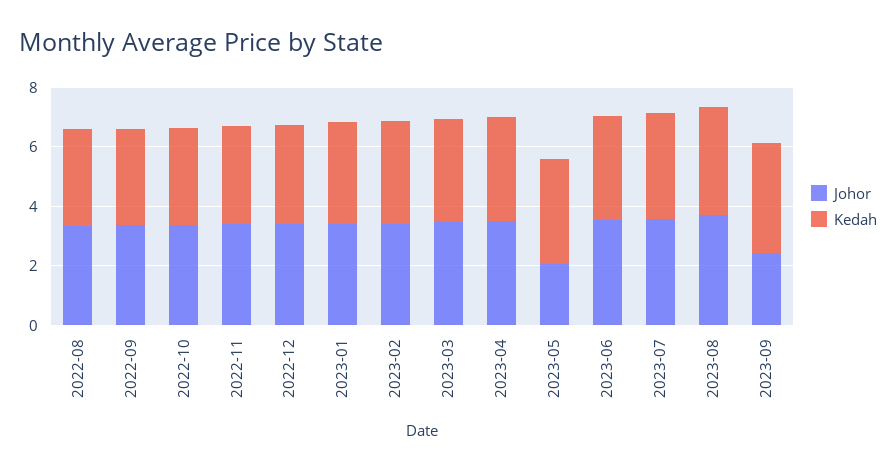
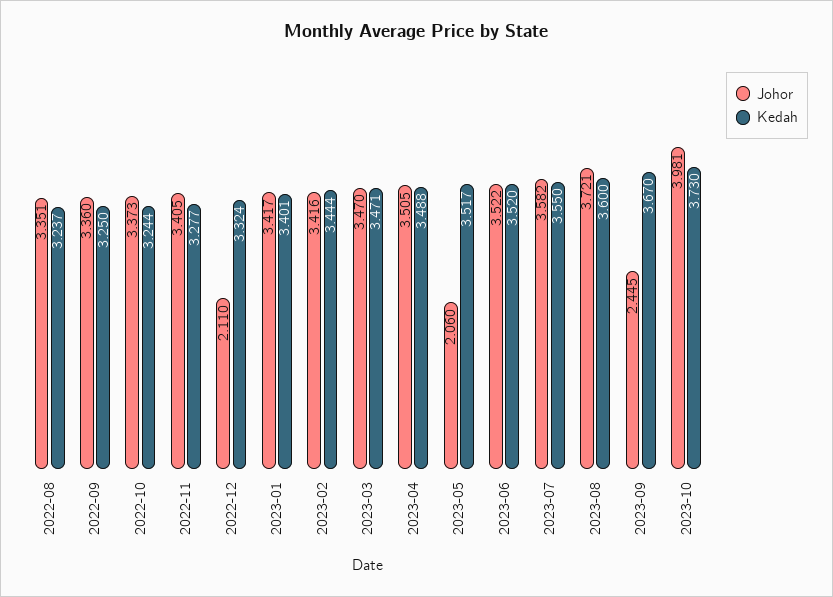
Johor, 2022-12: 3.5 -> 2.11
Johor, 2023-10: none -> 3.981
Kedah, 2023-10: none -> 3.73

